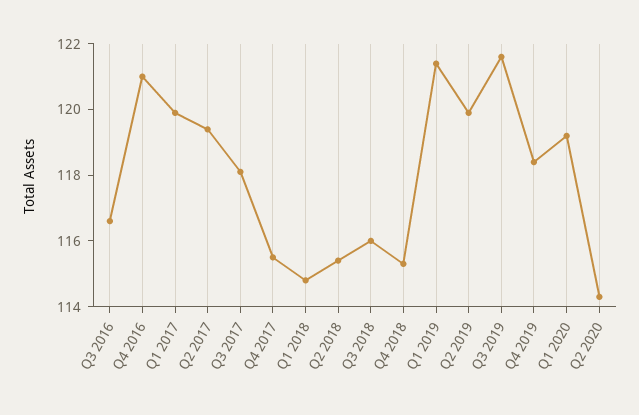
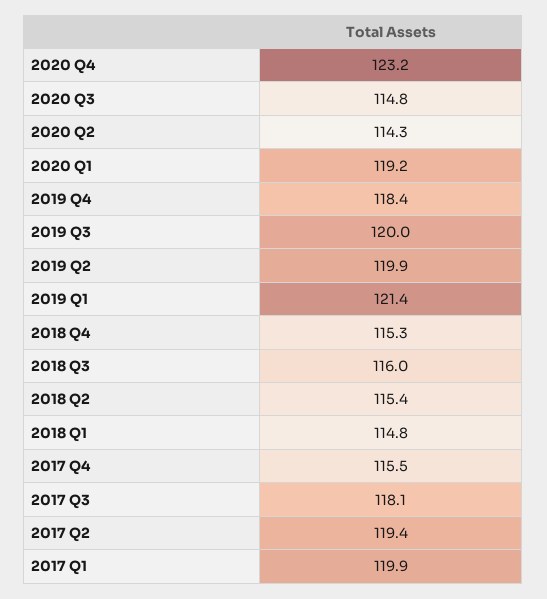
Q3 2016: 116.5 -> none
Q4 2016: 121 -> none
Q3 2019: 121.5 -> 120
2020 Q4: none -> 123.2
2020 Q3: none -> 114.8

